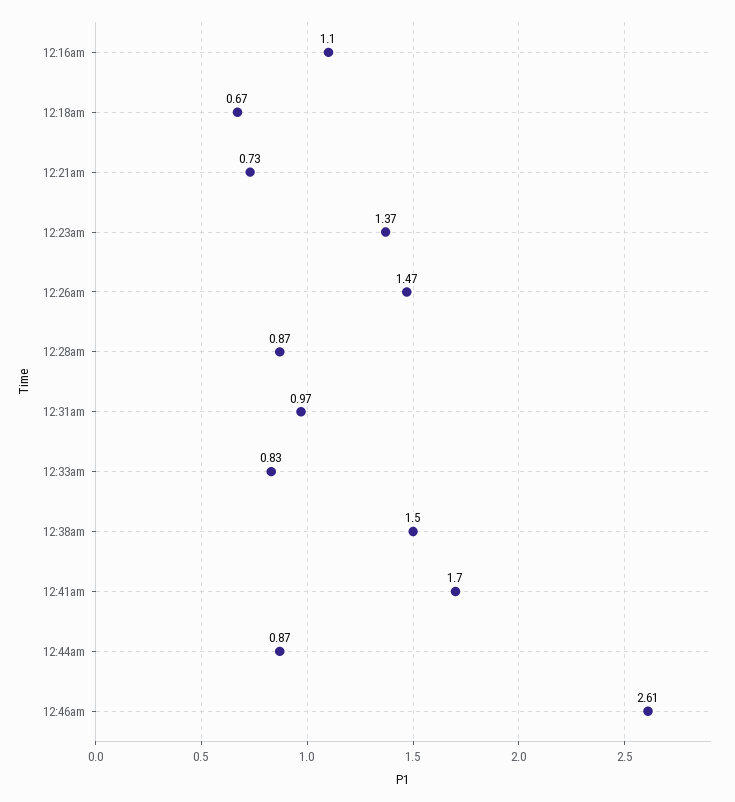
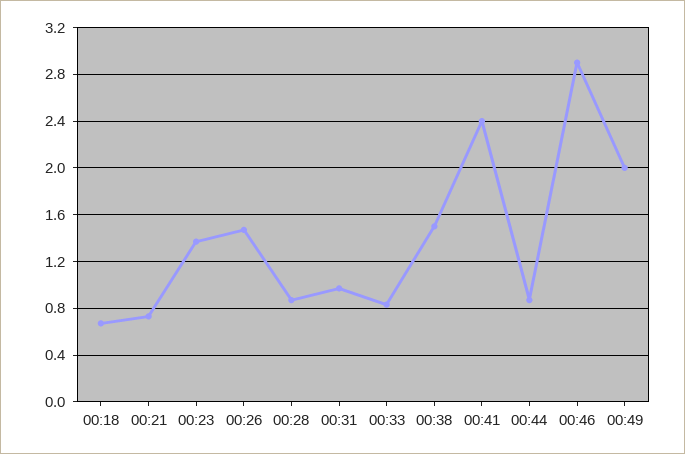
12:16am: 1.1 -> none
12:41am: 1.7 -> 2.4
12:46am: 2.61 -> 2.9
00:49: none -> 2

